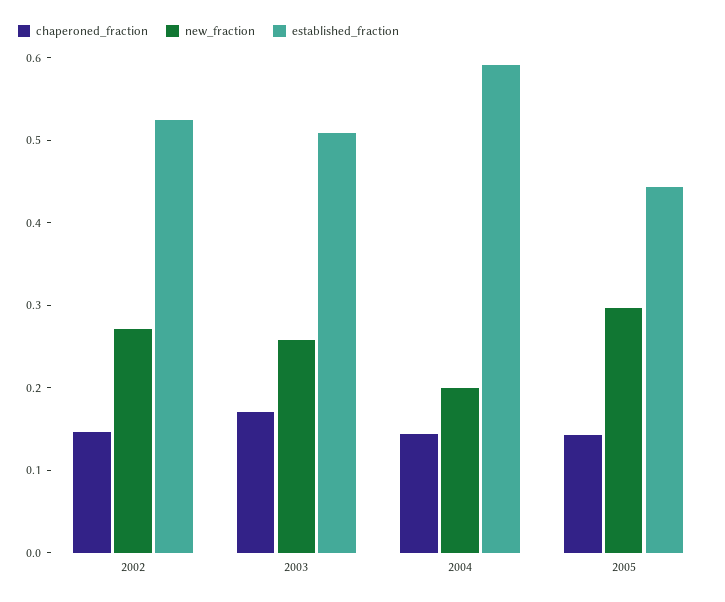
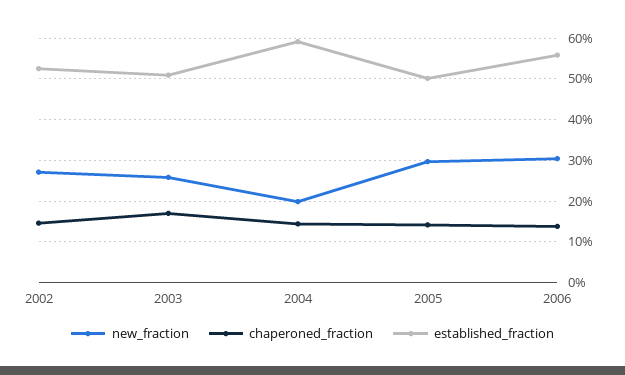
established_fraction, 2005: 0.44 -> 0.5
new_fraction, 2006: none -> 0.3
chaperoned_fraction, 2006: none -> 0.14
established_fraction, 2006: none -> 0.56

